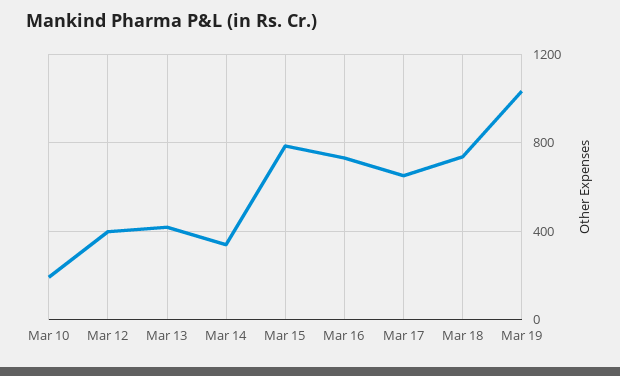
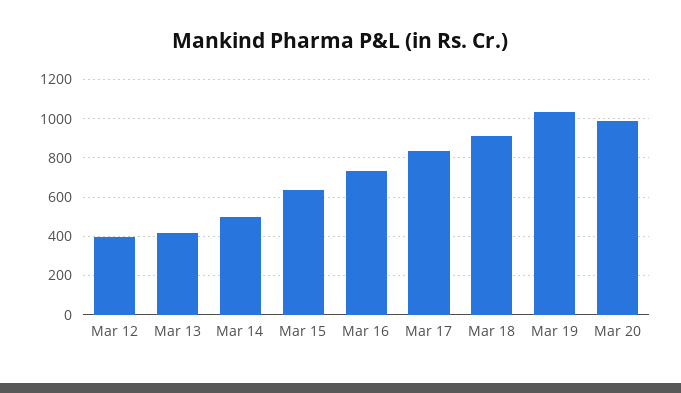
Mar 10: 200 -> none
Mar 14: 350 -> 500
Mar 15: 800 -> 650
Mar 17: 650 -> 850
Mar 18: 750 -> 900
Mar 20: none -> 1000

